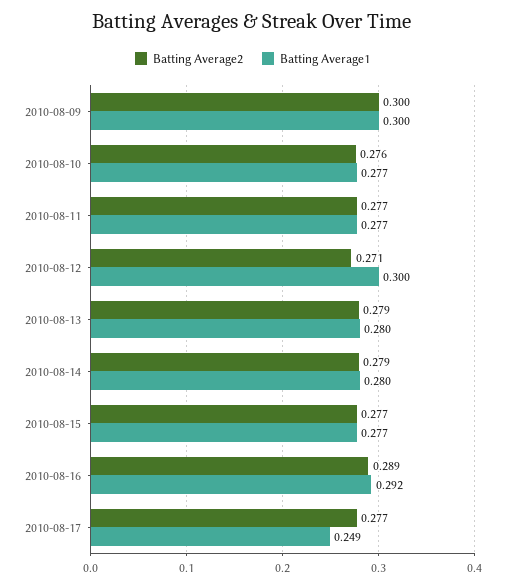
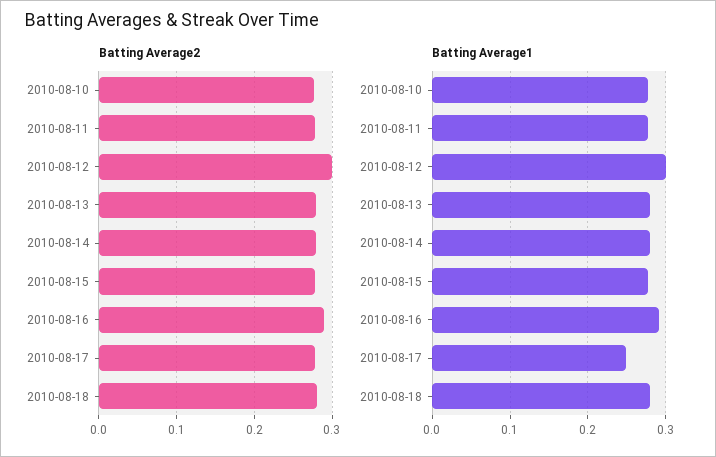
Batting Average2, 2010-08-09: 0.3 -> none
Batting Average1, 2010-08-09: 0.3 -> none
Batting Average2, 2010-08-12: 0.271 -> 0.3
Batting Average2, 2010-08-18: none -> 0.28
Batting Average1, 2010-08-18: none -> 0.28

